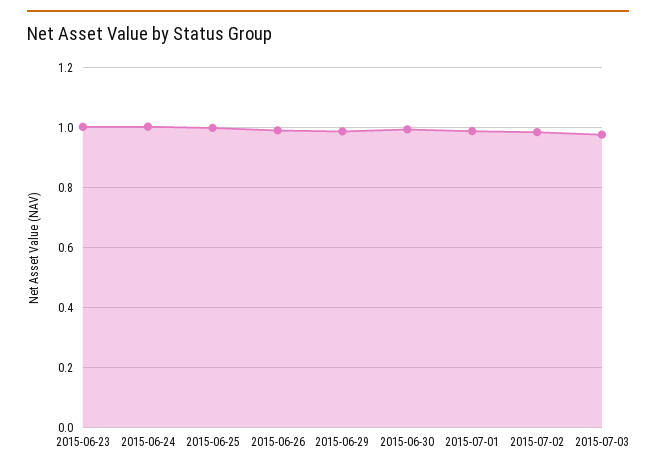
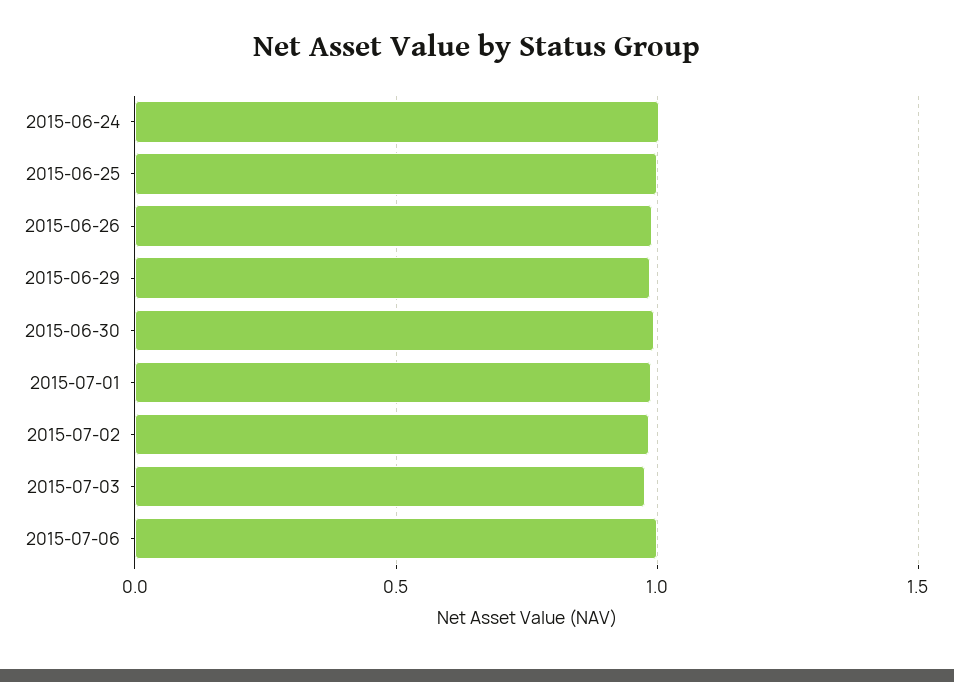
2015-06-23: 1 -> none
2015-07-06: none -> 1

